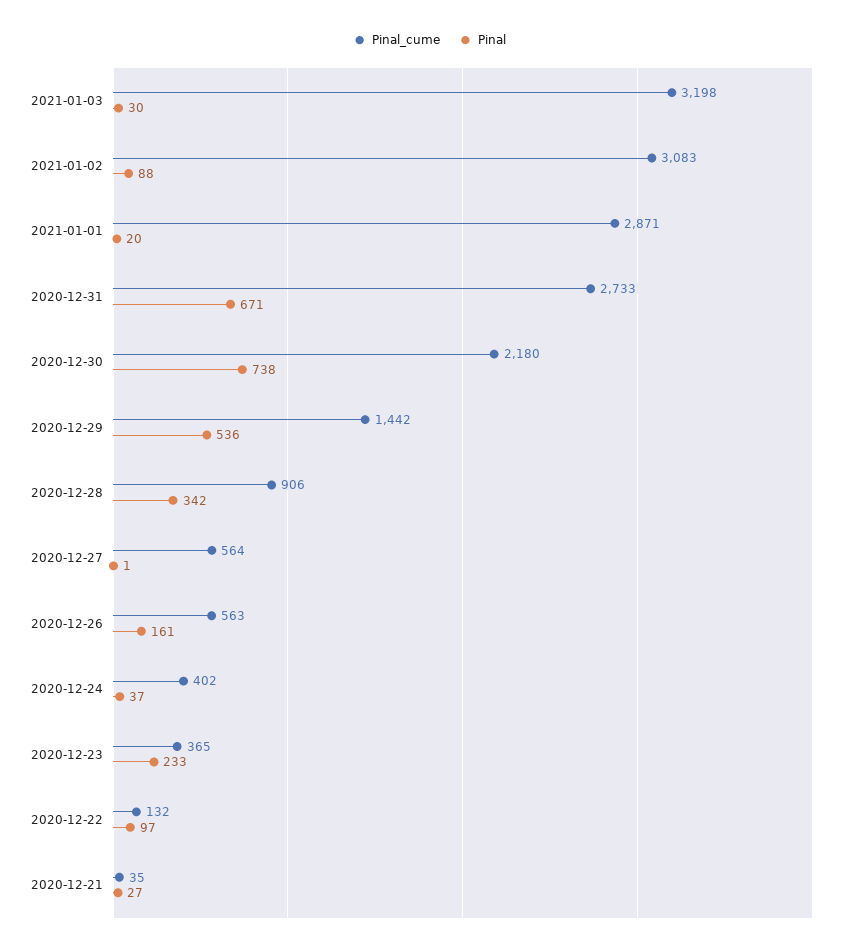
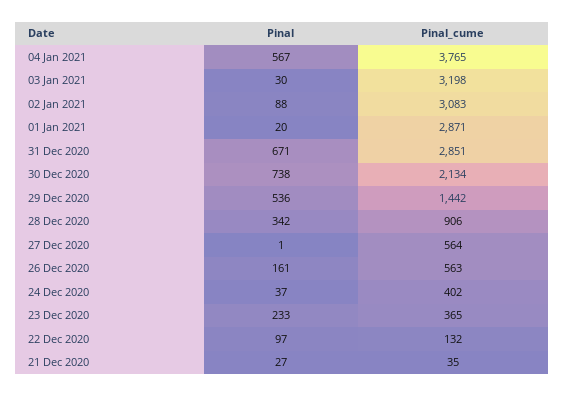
Pinal_cume, 2020-12-31: 2733 -> 2851
Pinal_cume, 2020-12-30: 2180 -> 2134
Pinal, 04 Jan 2021: none -> 567
Pinal_cume, 04 Jan 2021: none -> 3765

